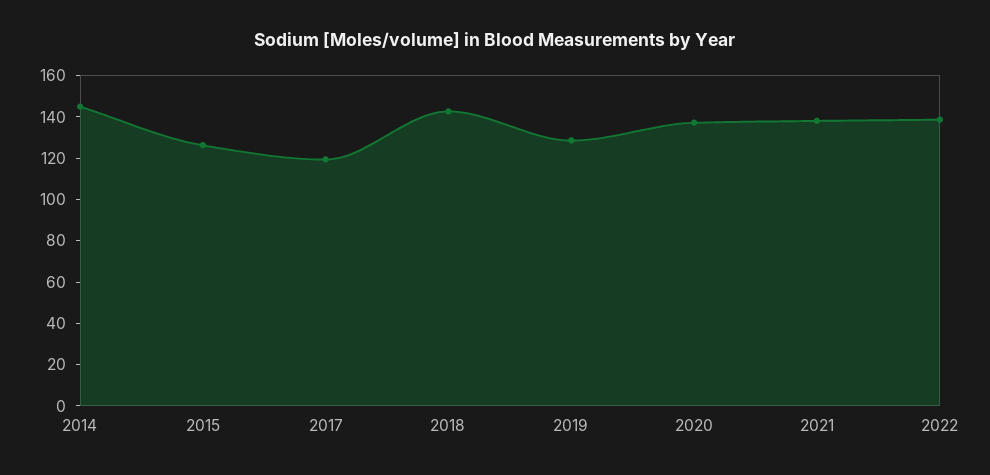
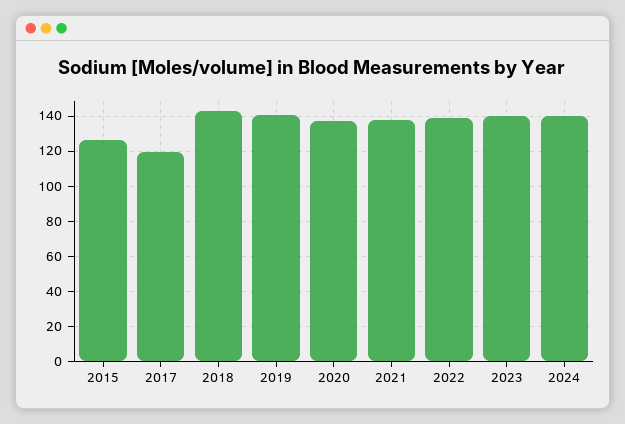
2014: 145 -> none
2019: 130 -> 140
2023: none -> 140
2024: none -> 140

